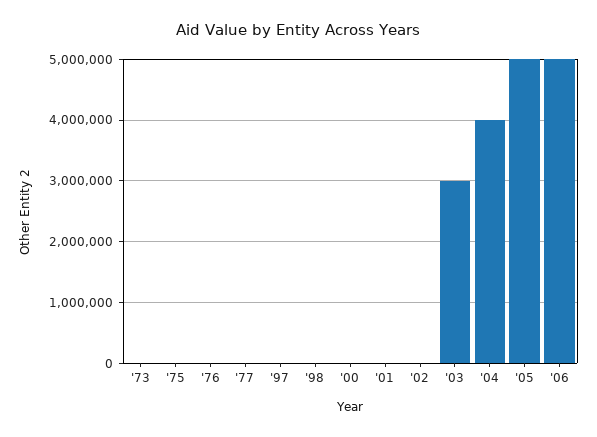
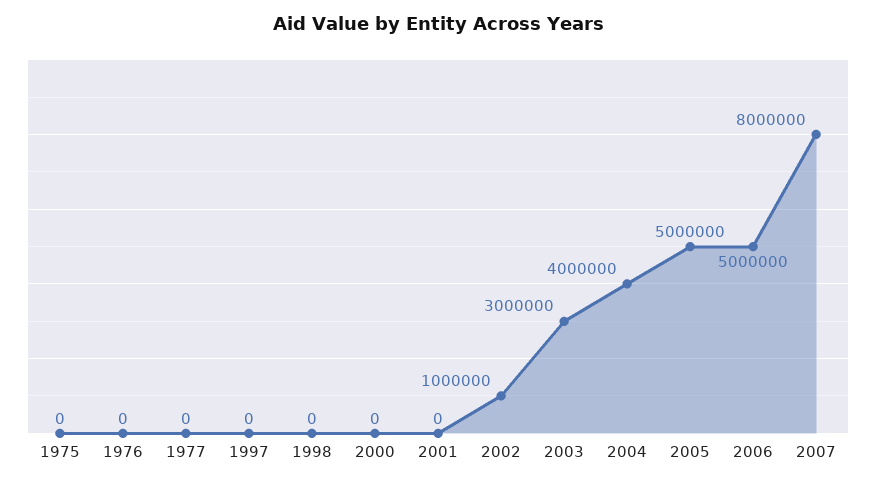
'73: 0 -> none
'02: 0 -> 1000000
2007: none -> 8000000

